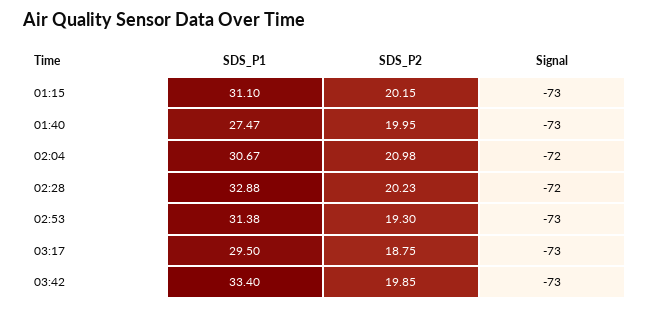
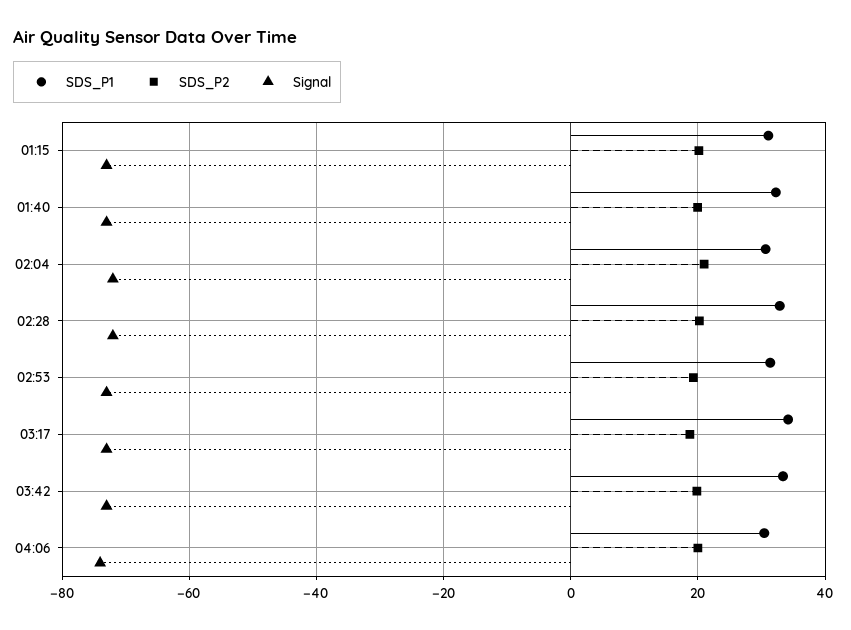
SDS_P1, 01:40: 27.47 -> 32
SDS_P1, 03:17: 29.5 -> 34
SDS_P1, 04:06: none -> 30
SDS_P2, 04:06: none -> 20
Signal, 04:06: none -> -74

